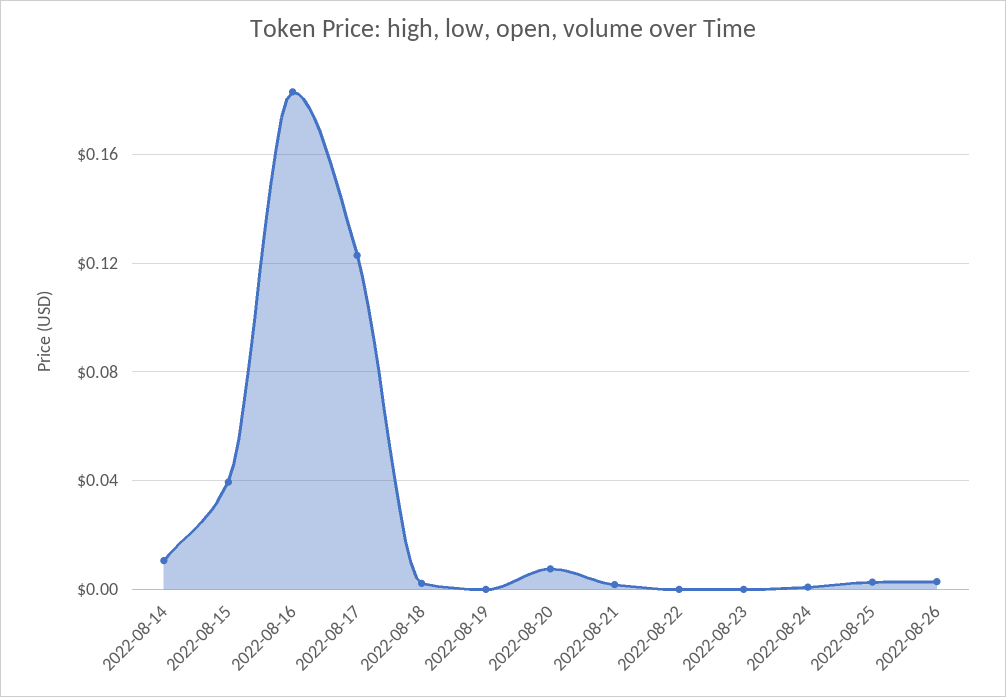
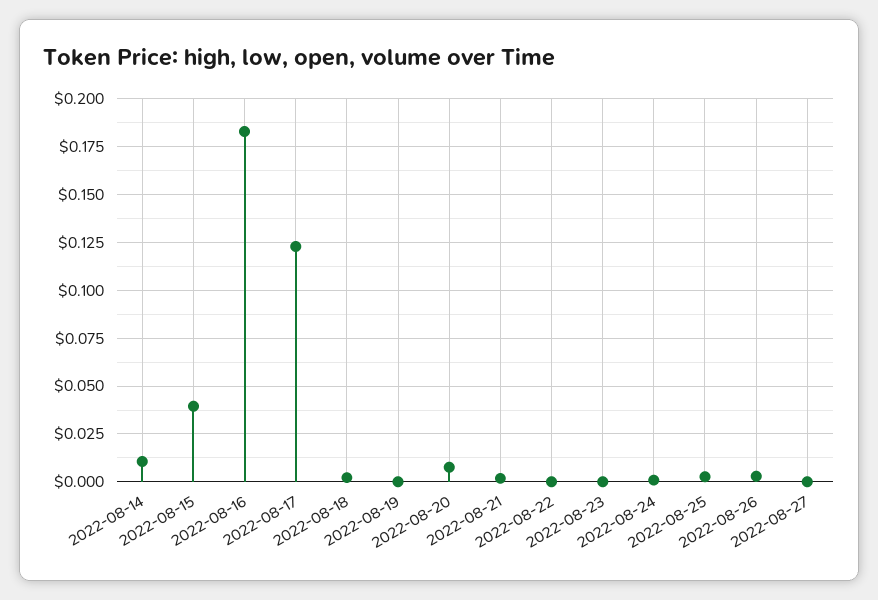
2022-08-27: none -> 0

